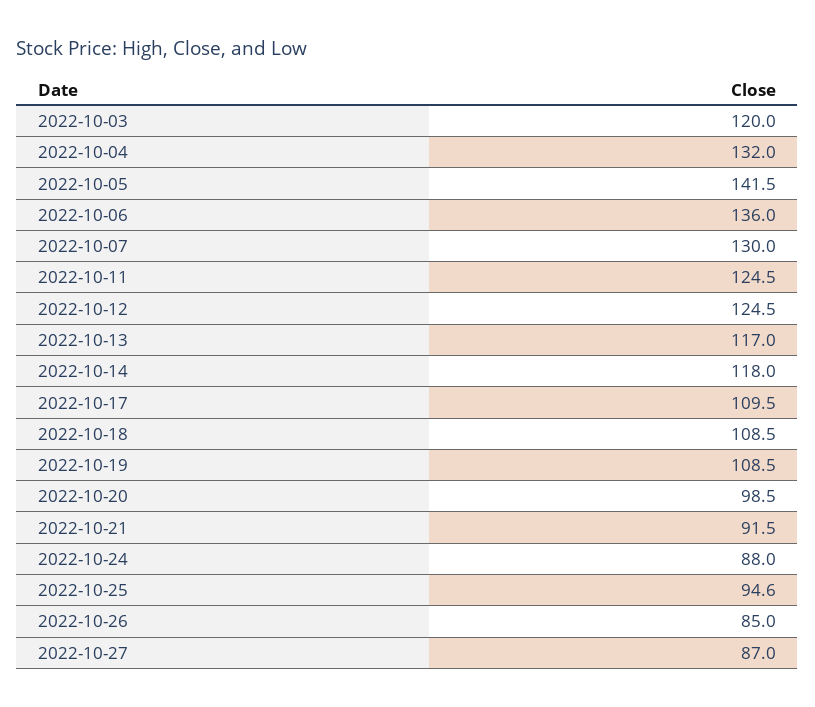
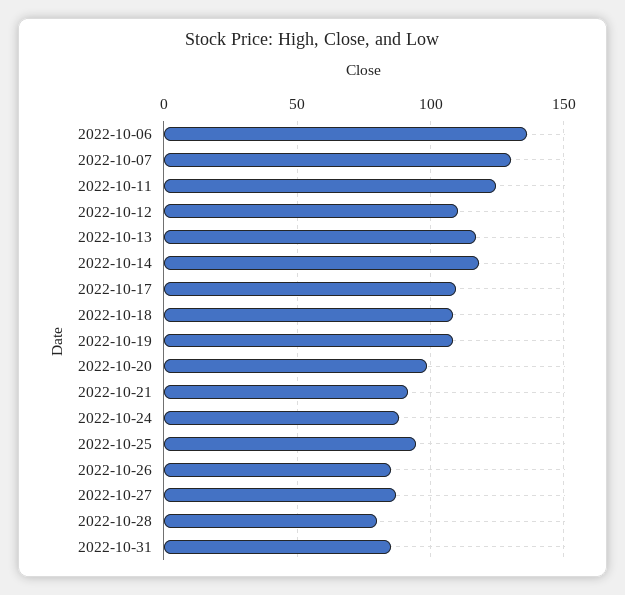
2022-10-03: 120 -> none
2022-10-04: 132 -> none
2022-10-05: 141.5 -> none
2022-10-12: 124.5 -> 110
2022-10-28: none -> 80
2022-10-31: none -> 85

